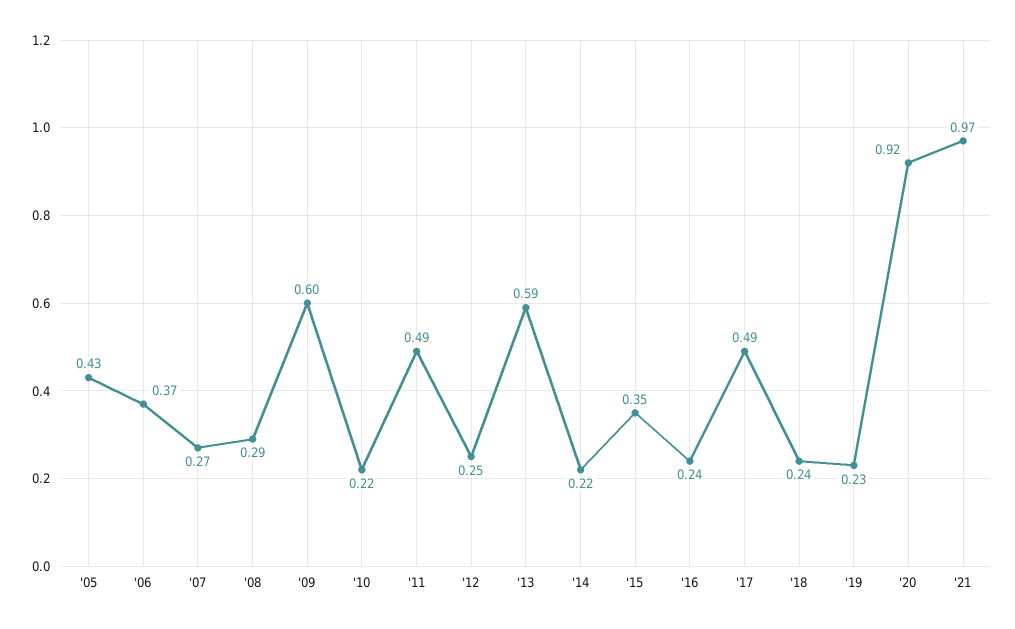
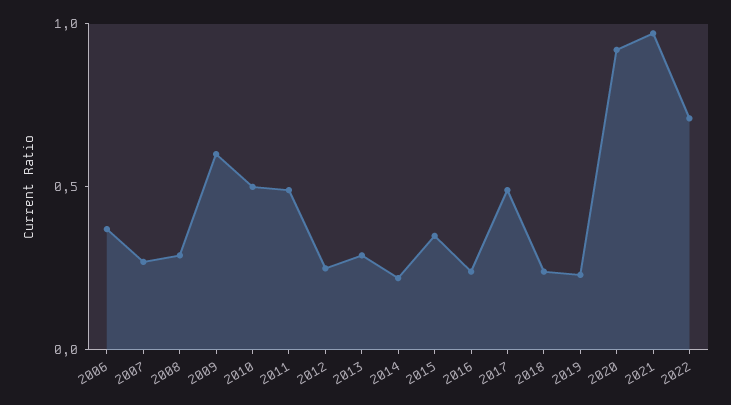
'05: 0.43 -> none
'10: 0.22 -> 0.5
'13: 0.59 -> 0.3
2022: none -> 0.7

